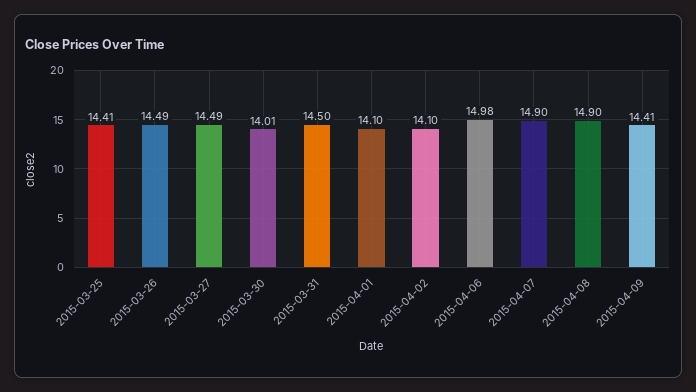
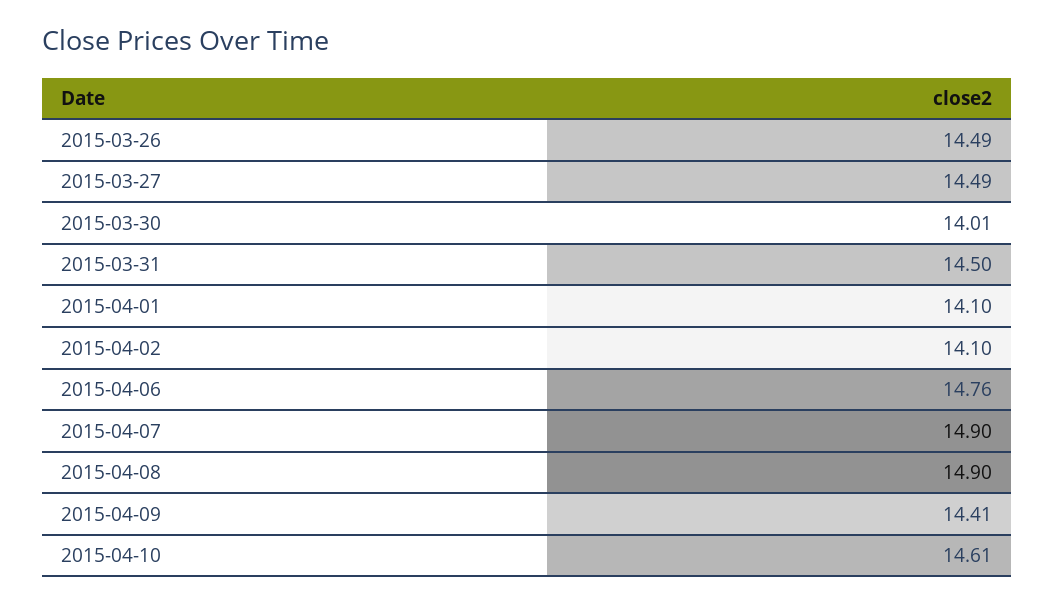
2015-03-25: 14.41 -> none
2015-04-06: 14.98 -> 14.76
2015-04-10: none -> 14.61

